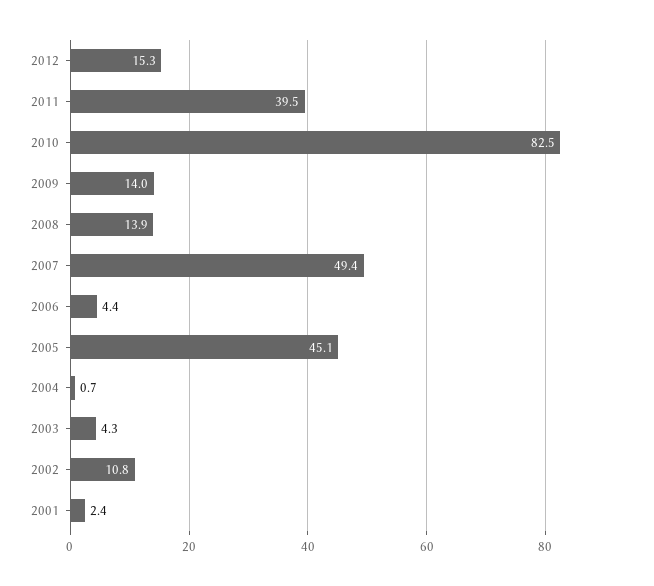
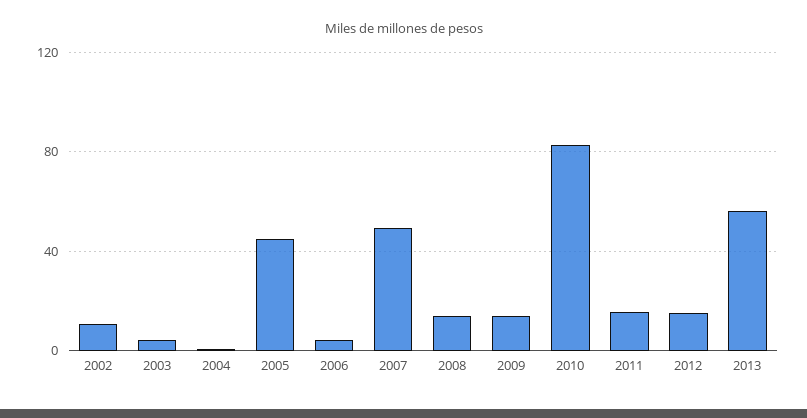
2011: 39.5 -> 15
2001: 2.4 -> none
2013: none -> 55

